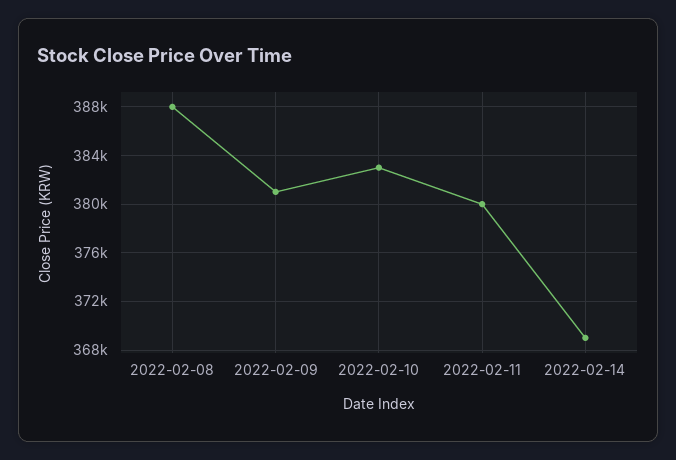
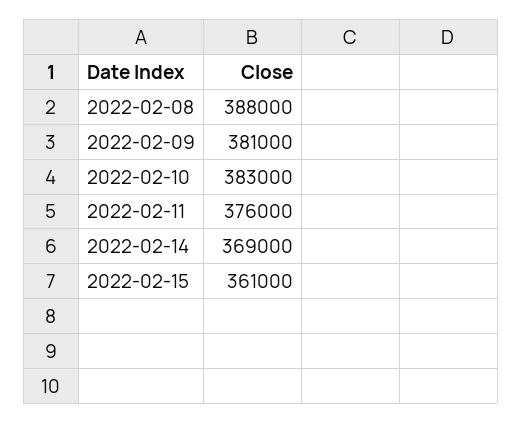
2022-02-11: 380000 -> 376000
2022-02-15: none -> 361000

